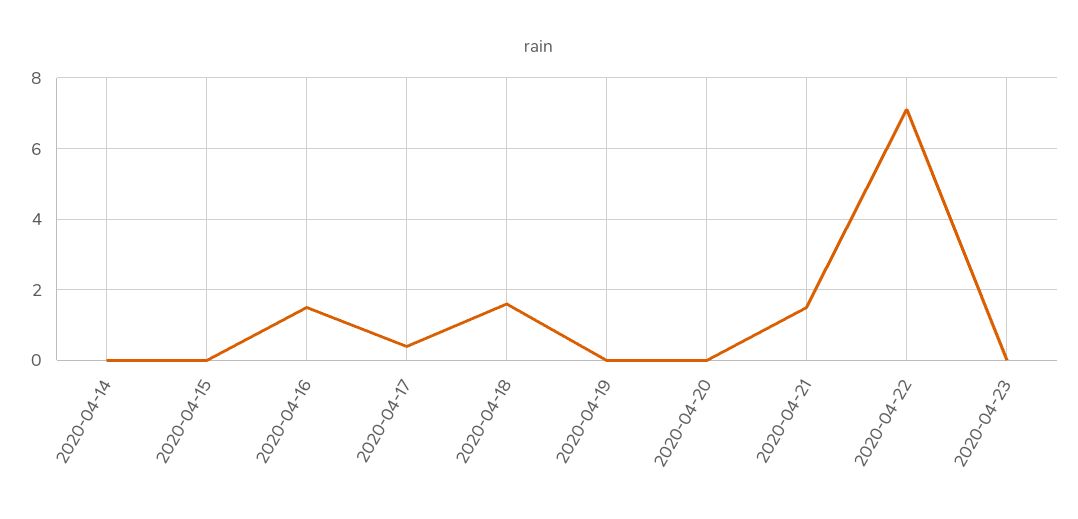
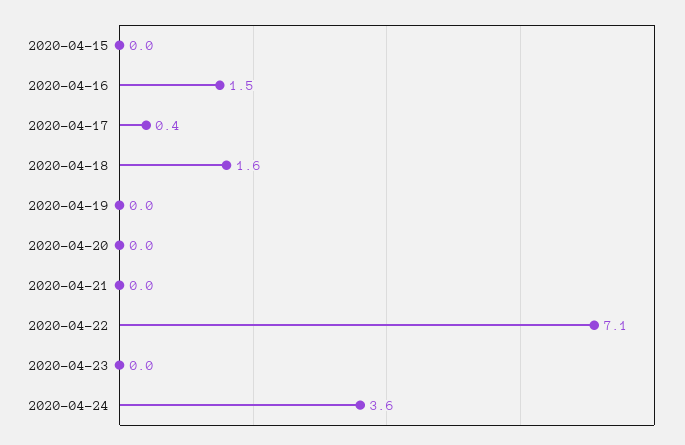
2020-04-14: 0 -> none
2020-04-21: 1.5 -> 0
2020-04-24: none -> 3.6

